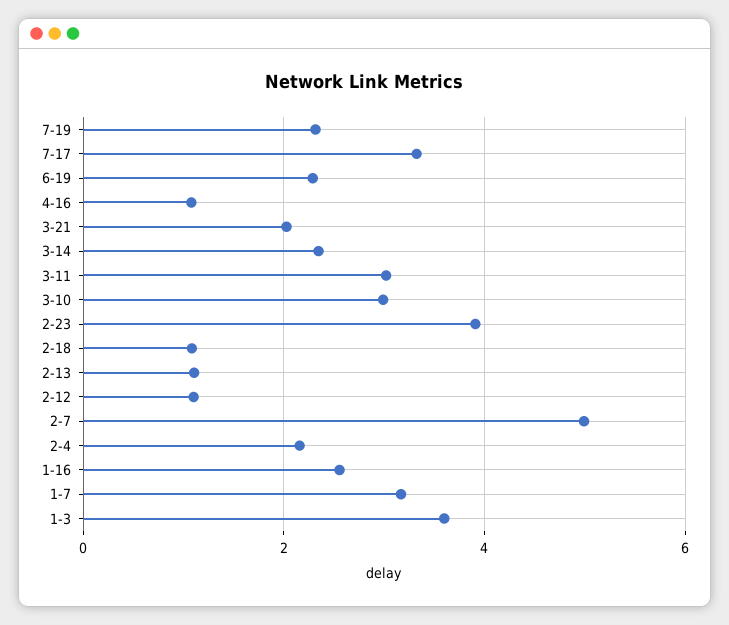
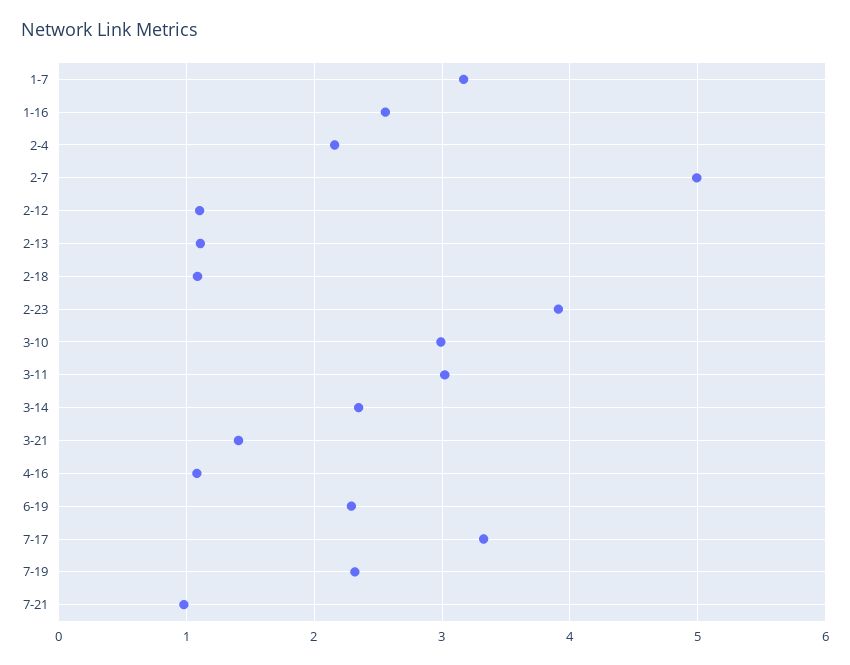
3-21: 2 -> 1.4
1-3: 3.6 -> none
7-21: none -> 1

